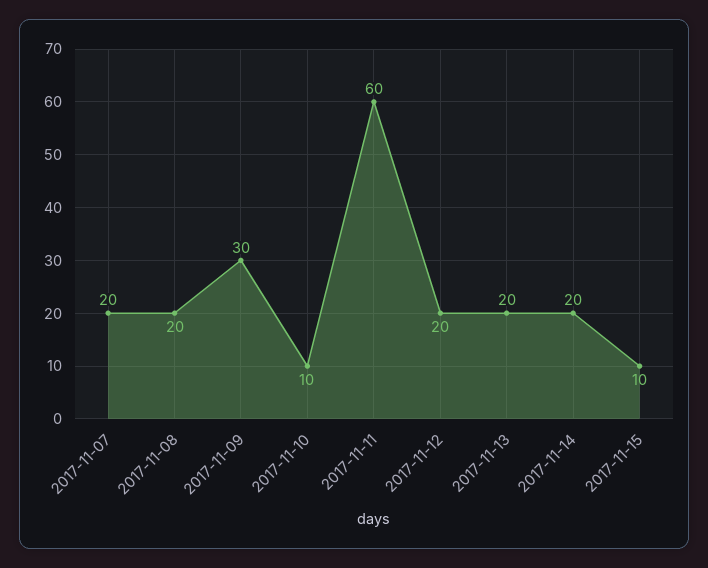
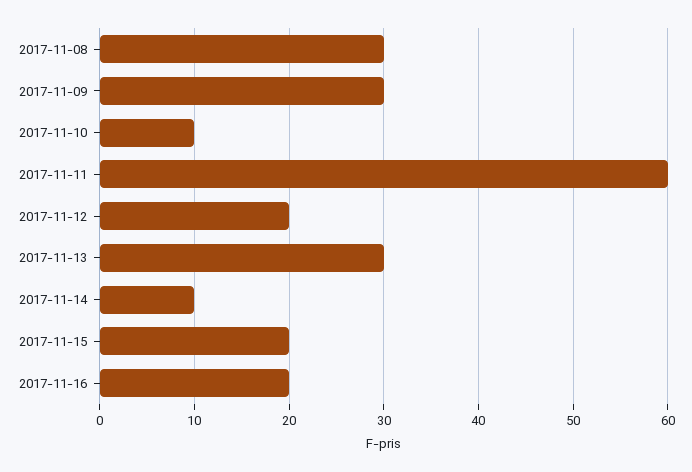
2017-11-07: 20 -> none
2017-11-08: 20 -> 30
2017-11-13: 20 -> 30
2017-11-14: 20 -> 10
2017-11-15: 10 -> 20
2017-11-16: none -> 20

